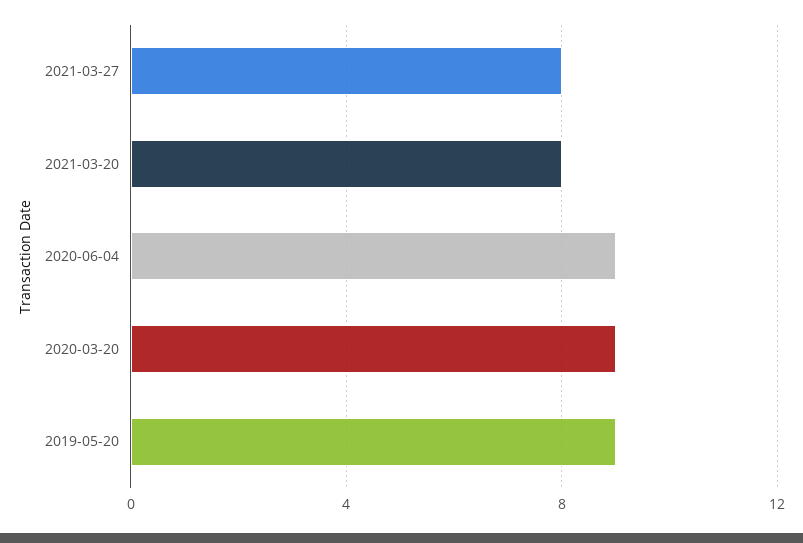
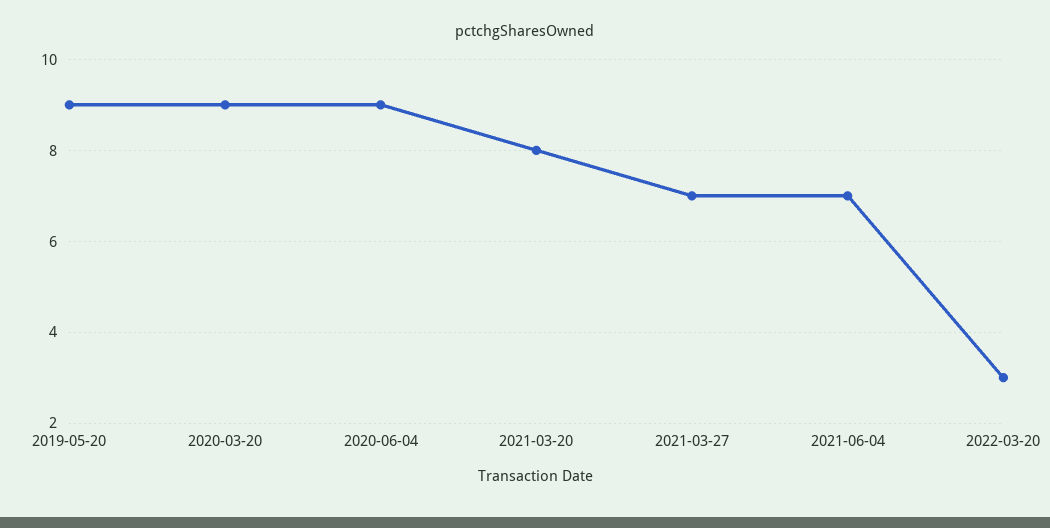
2021-03-27: 8 -> 7
2021-06-04: none -> 7
2022-03-20: none -> 3

